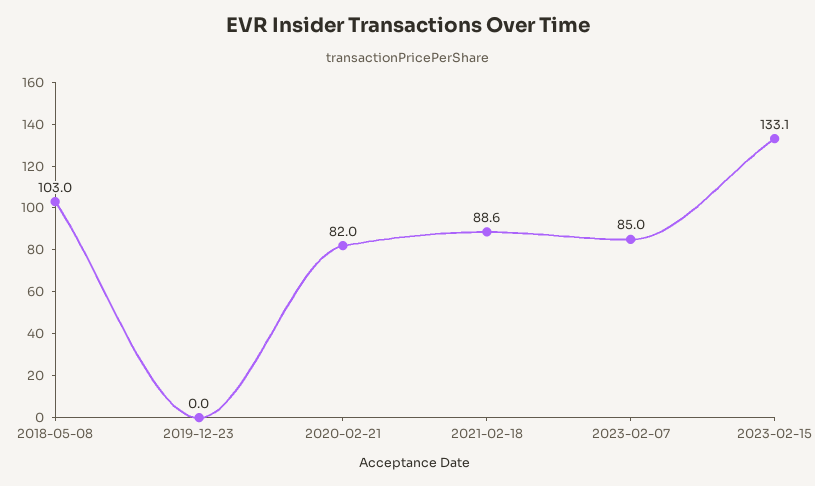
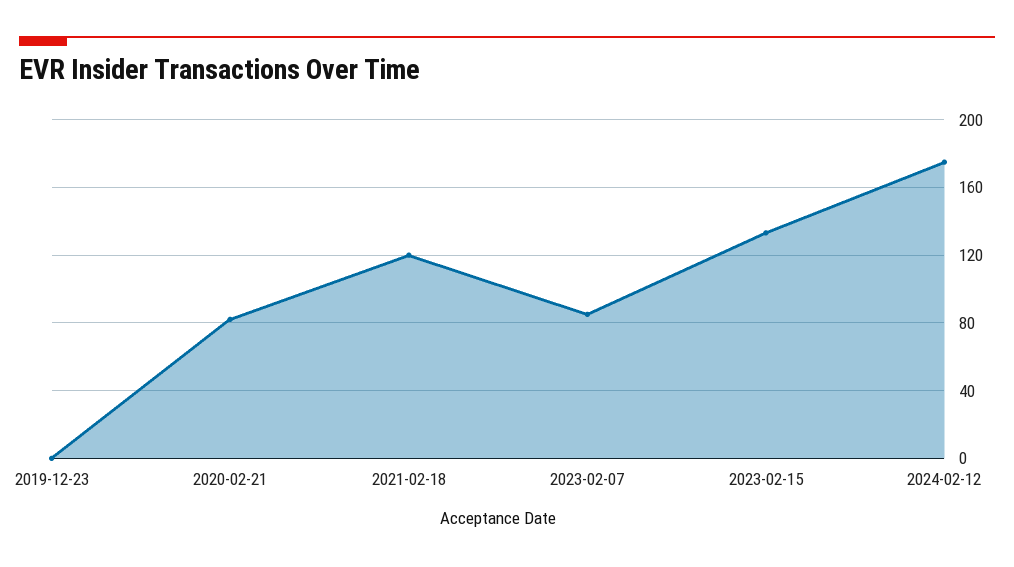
2018-05-08: 103 -> none
2021-02-18: 88.6 -> 120
2024-02-12: none -> 175

